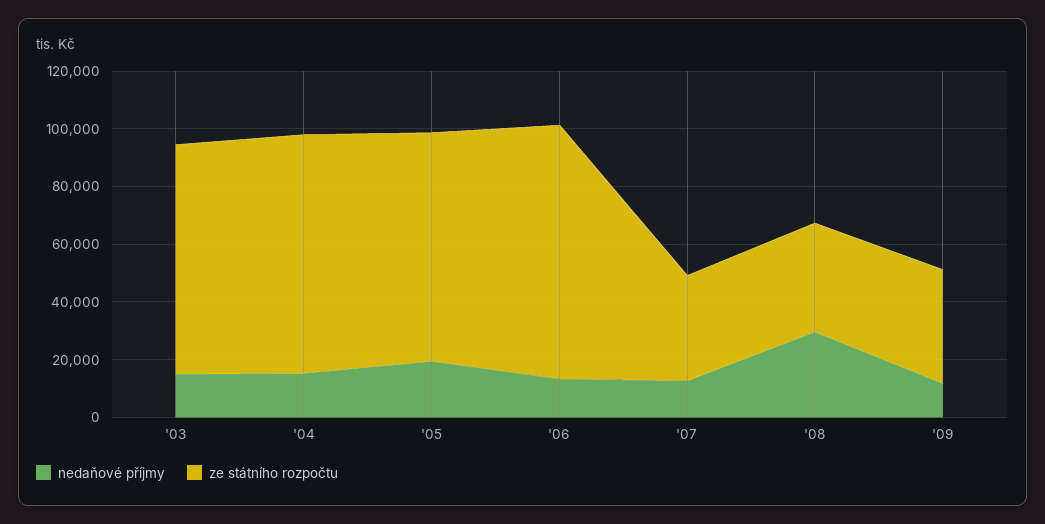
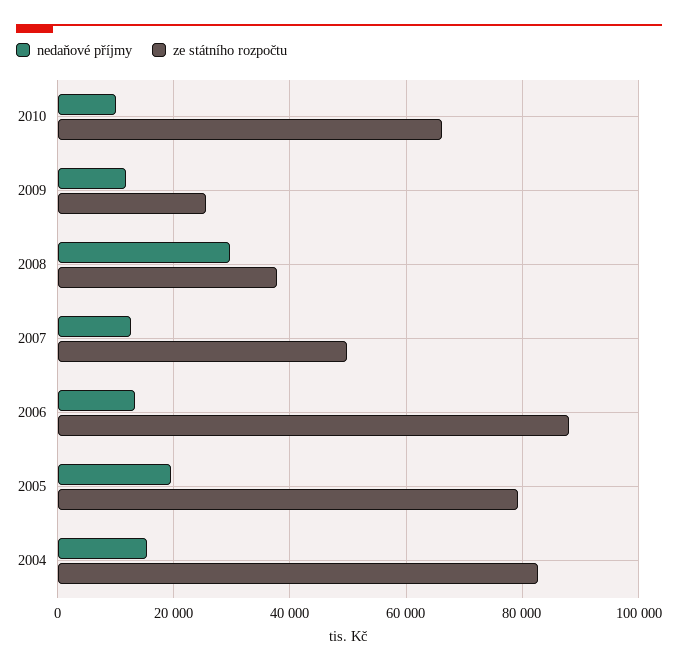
nedaňové příjmy, '03: 15000 -> none
ze státního rozpočtu, '03: 80000 -> none
ze státního rozpočtu, '07: 35000 -> 50000
ze státního rozpočtu, '09: 40000 -> 26000
nedaňové příjmy, 2010: none -> 10000
ze státního rozpočtu, 2010: none -> 66000

